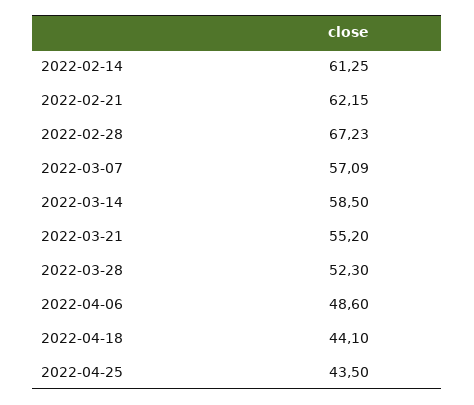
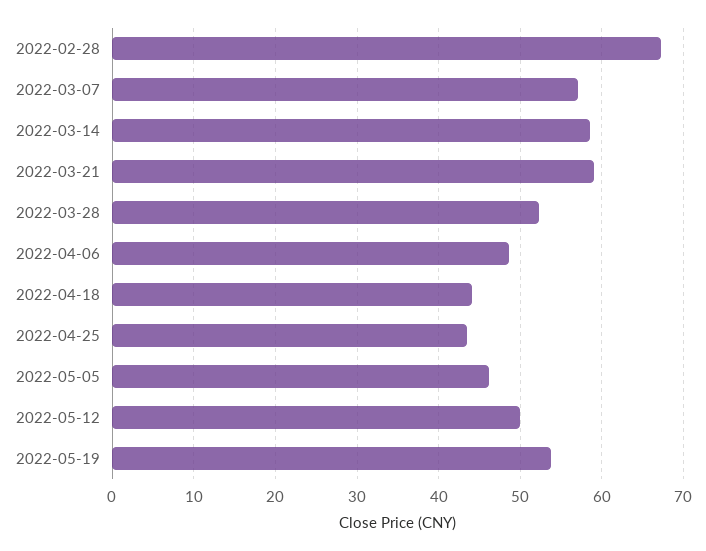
2022-02-14: 61.25 -> none
2022-02-21: 62.15 -> none
2022-03-21: 55.2 -> 59
2022-05-05: none -> 46
2022-05-12: none -> 50
2022-05-19: none -> 54

